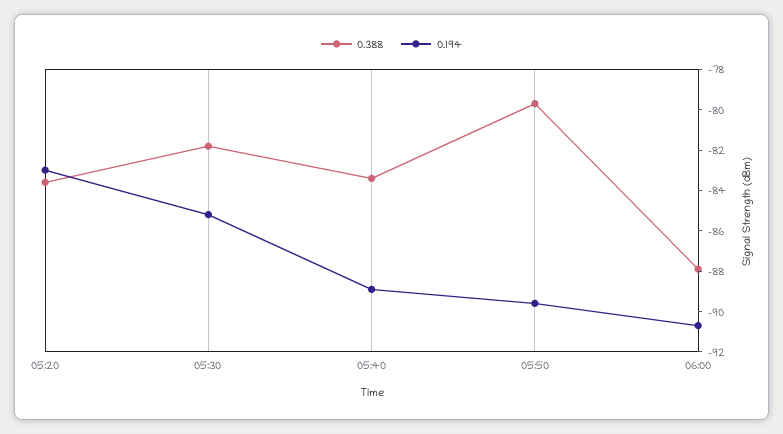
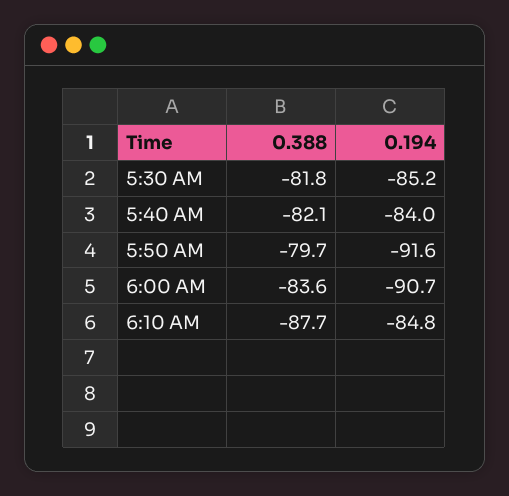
0.388, 05:20: -83.5 -> none
0.194, 05:20: -83 -> none
0.388, 05:40: -83.5 -> -82.1
0.194, 05:40: -89 -> -84
0.194, 05:50: -89.5 -> -91.6
0.388, 06:00: -88 -> -83.6
0.388, 6:10 AM: none -> -87.7
0.194, 6:10 AM: none -> -84.8

